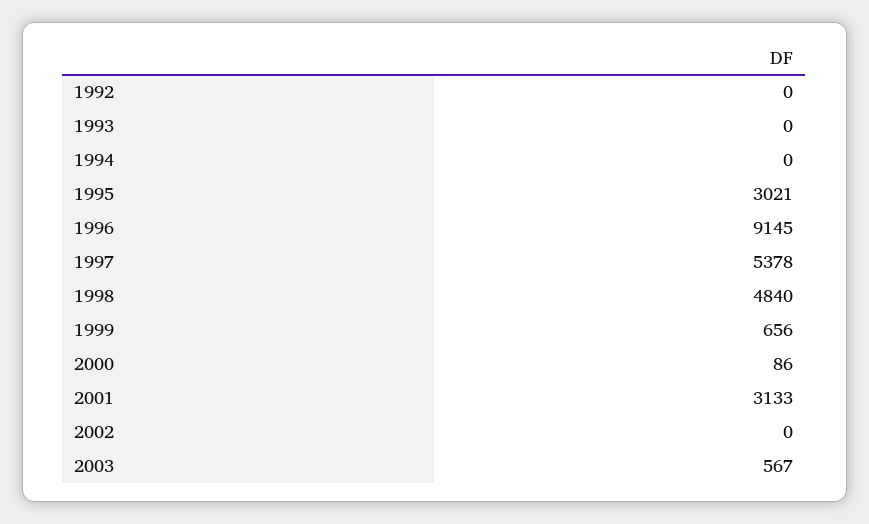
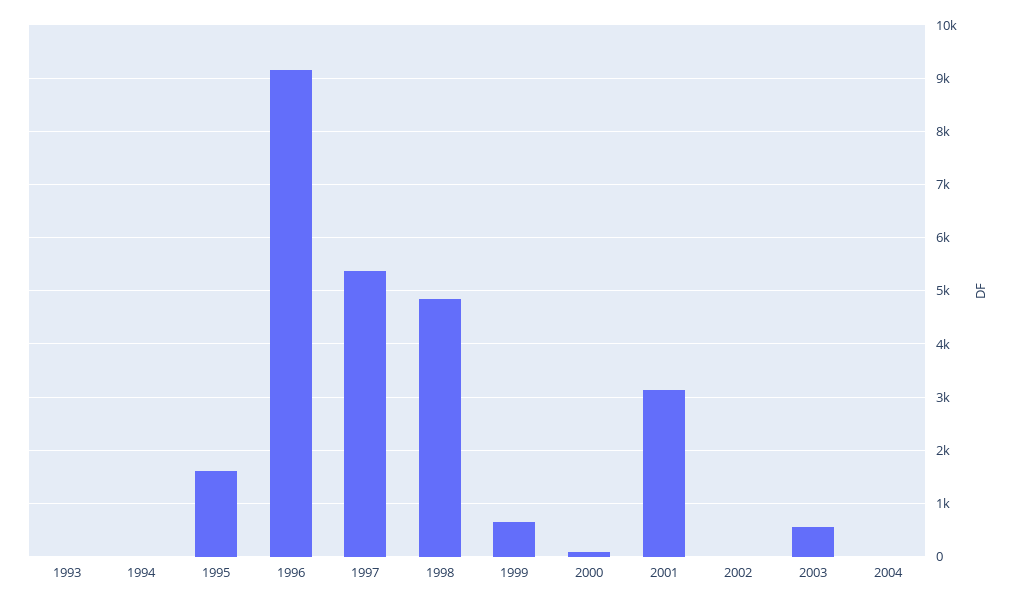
1992: 0 -> none
1995: 3021 -> 1600
2004: none -> 0

